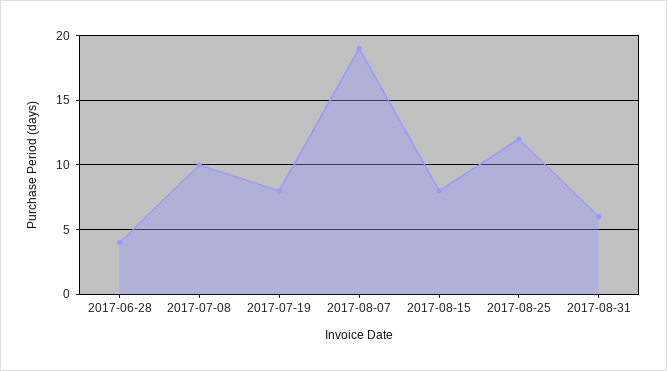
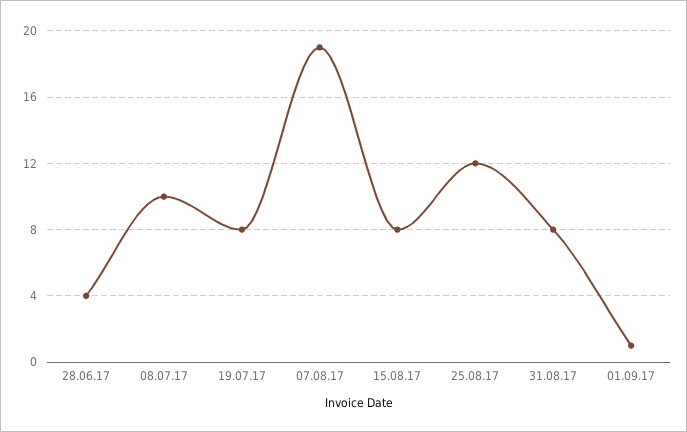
2017-08-31: 6 -> 8
01.09.17: none -> 1

